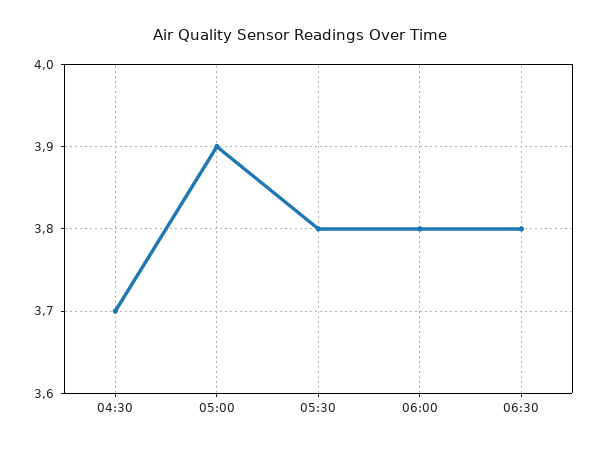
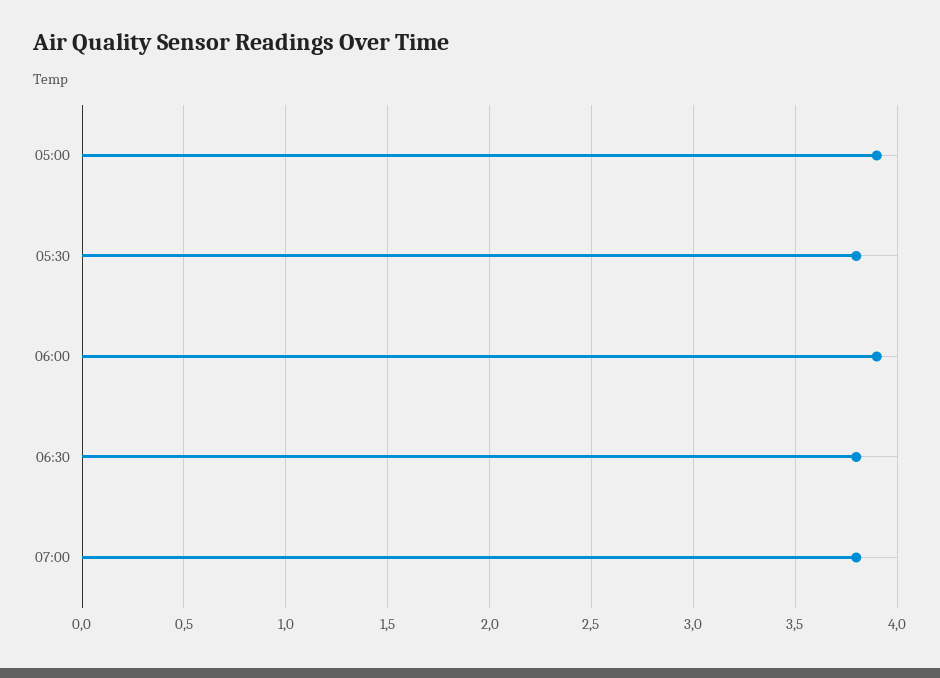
04:30: 3.7 -> none
06:00: 3.8 -> 3.9
07:00: none -> 3.8

